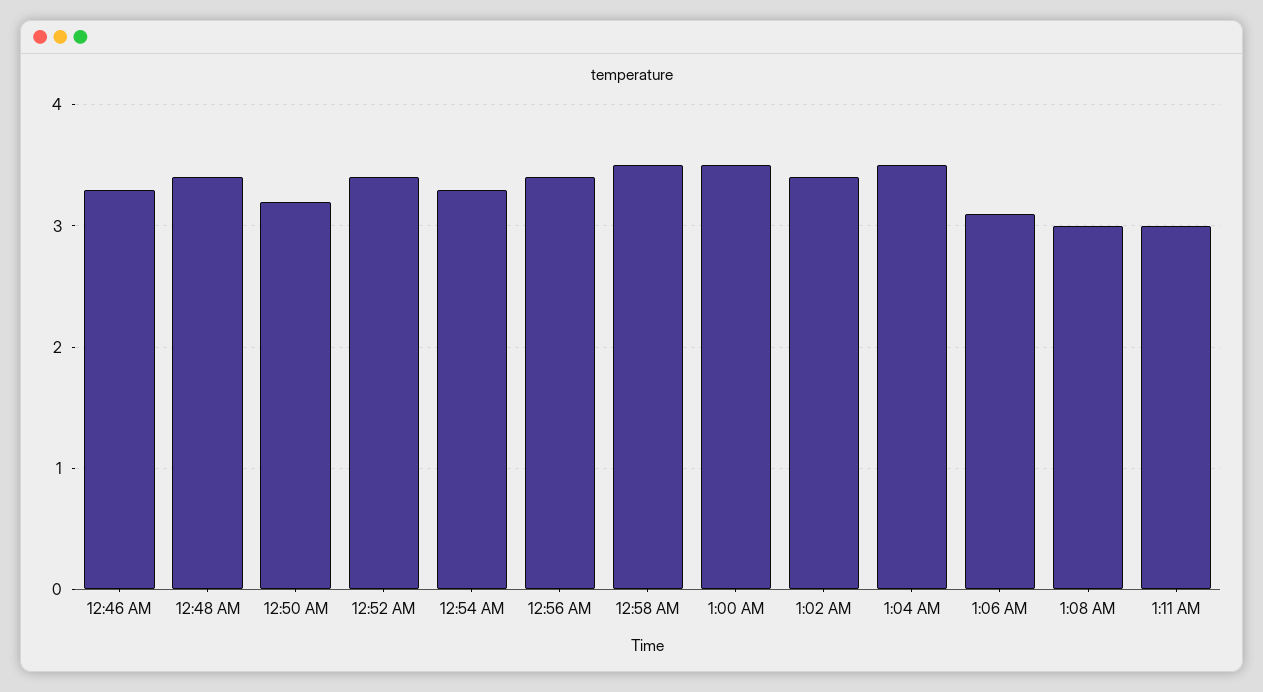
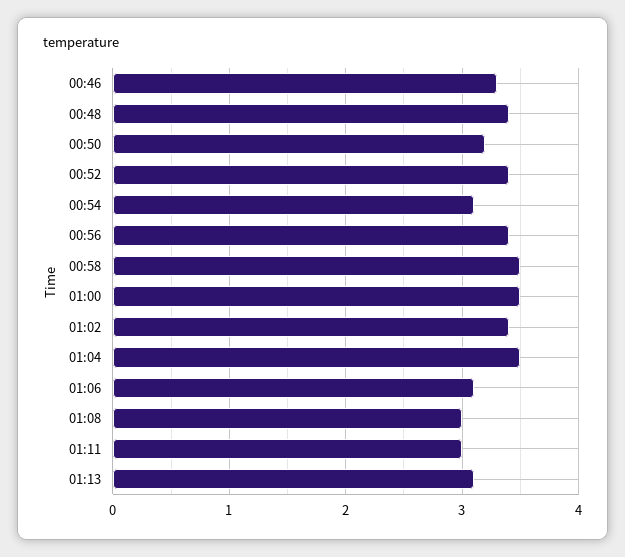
12:54 AM: 3.3 -> 3.1
01:13: none -> 3.1

